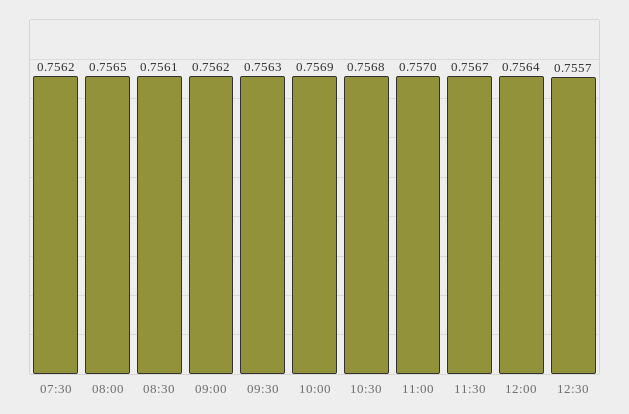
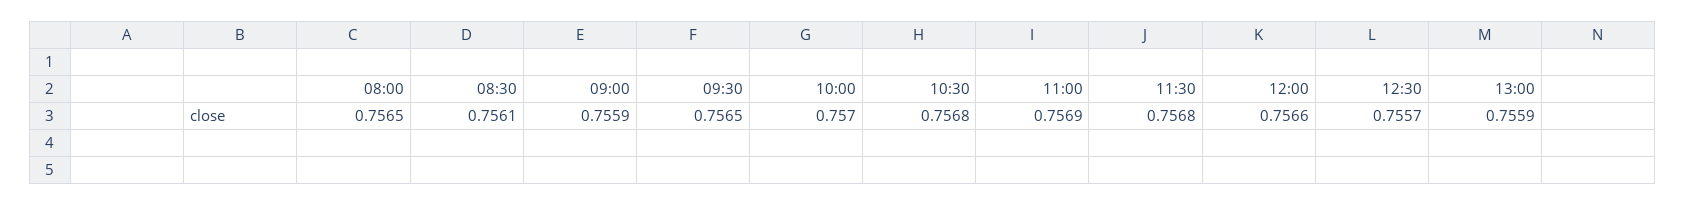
07:30: 0.7562 -> none
09:00: 0.7562 -> 0.7559
09:30: 0.7563 -> 0.7565
10:00: 0.7569 -> 0.757
11:00: 0.757 -> 0.7569
11:30: 0.7567 -> 0.7568
12:00: 0.7564 -> 0.7566
13:00: none -> 0.7559

